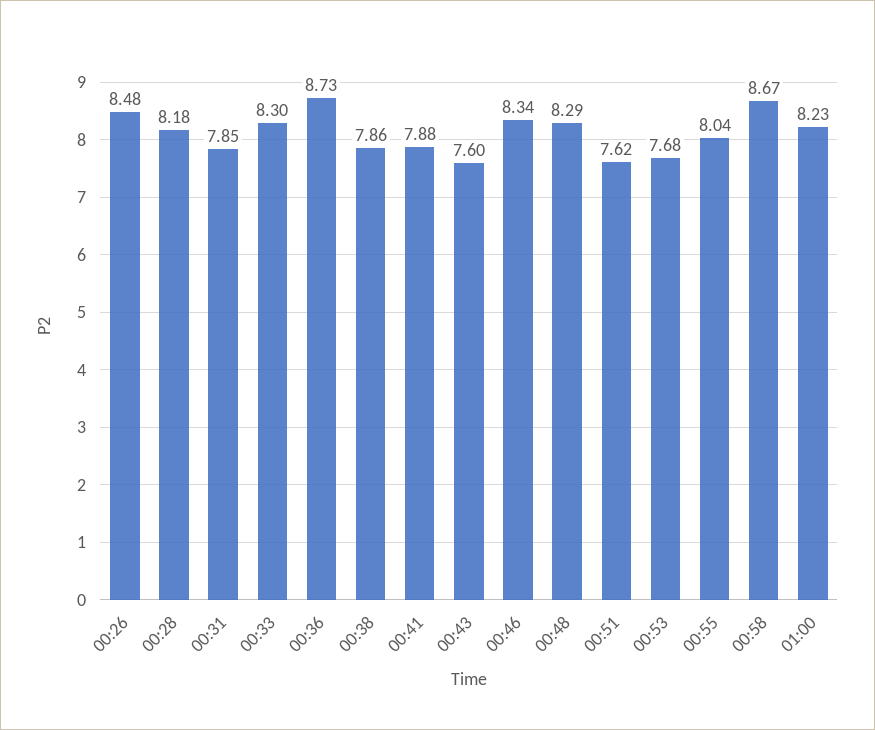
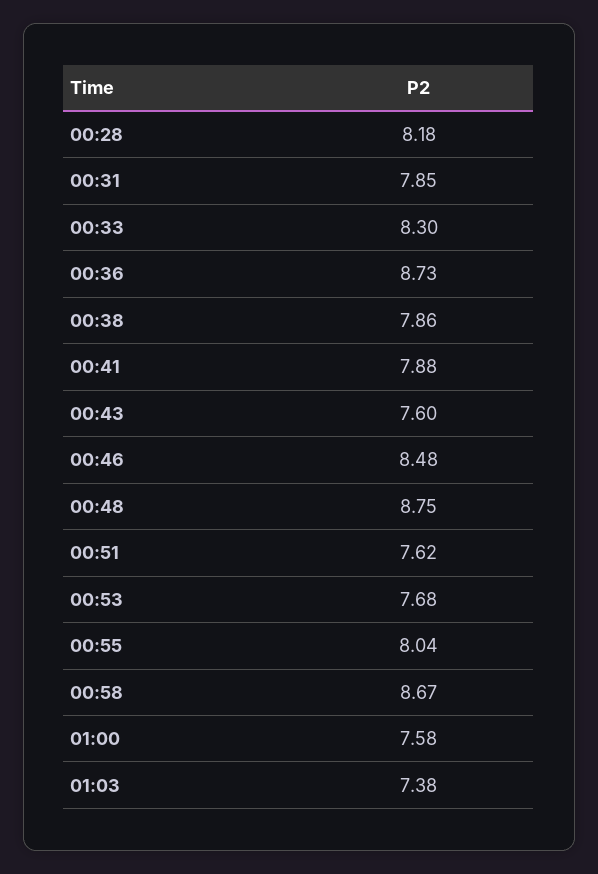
00:26: 8.48 -> none
00:46: 8.34 -> 8.48
00:48: 8.29 -> 8.75
01:00: 8.23 -> 7.58
01:03: none -> 7.38

